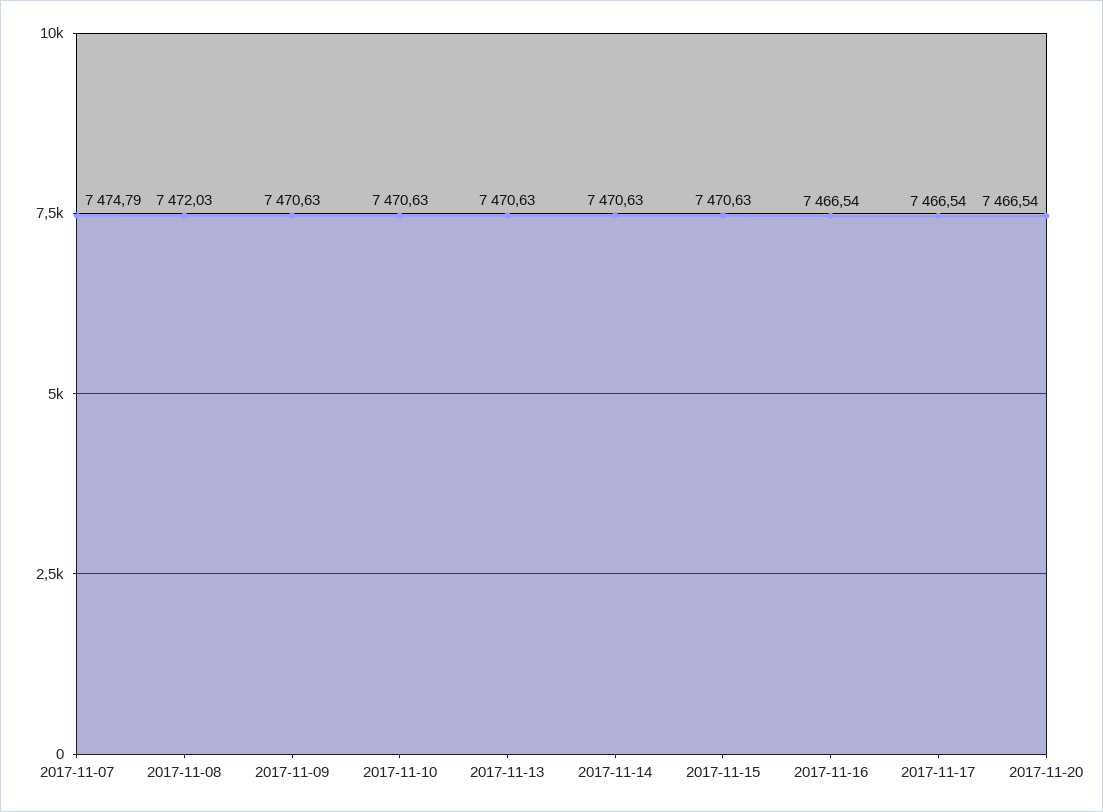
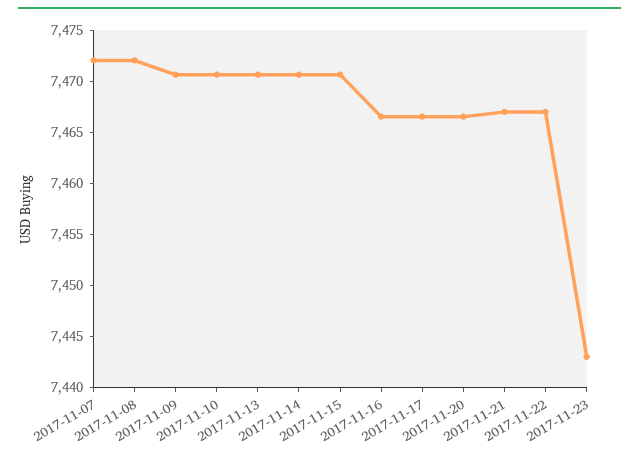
2017-11-07: 7474.79 -> 7472
2017-11-21: none -> 7467
2017-11-22: none -> 7467
2017-11-23: none -> 7443

